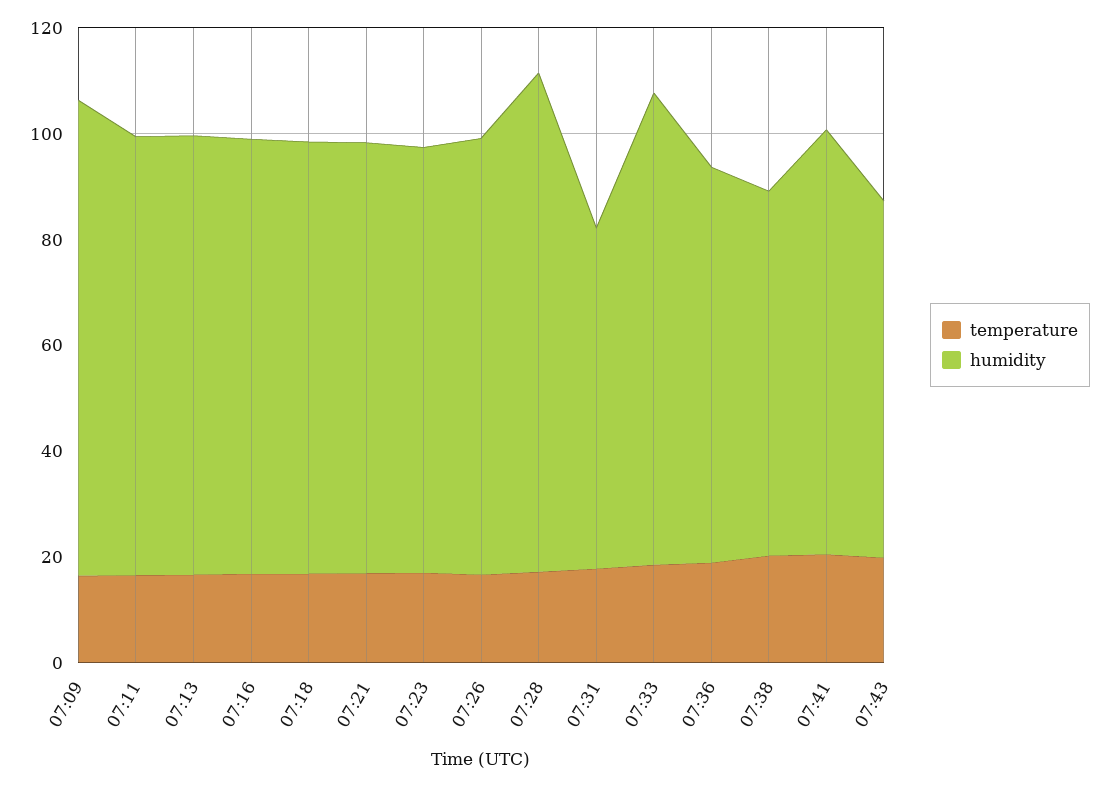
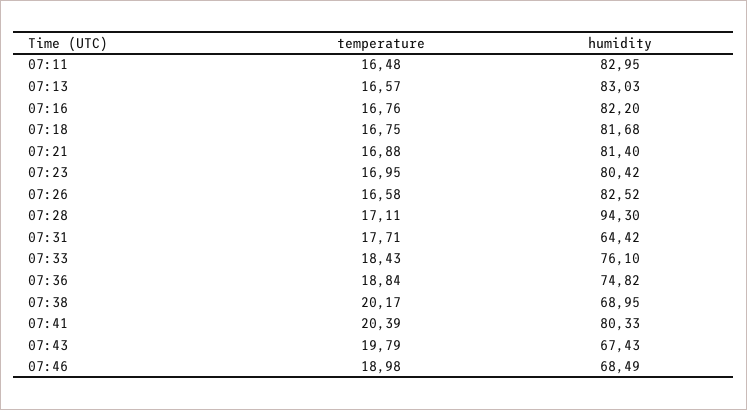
temperature, 07:09: 15 -> none
humidity, 07:09: 90 -> none
humidity, 07:33: 90 -> 76.1
temperature, 07:46: none -> 18.98
humidity, 07:46: none -> 68.49

